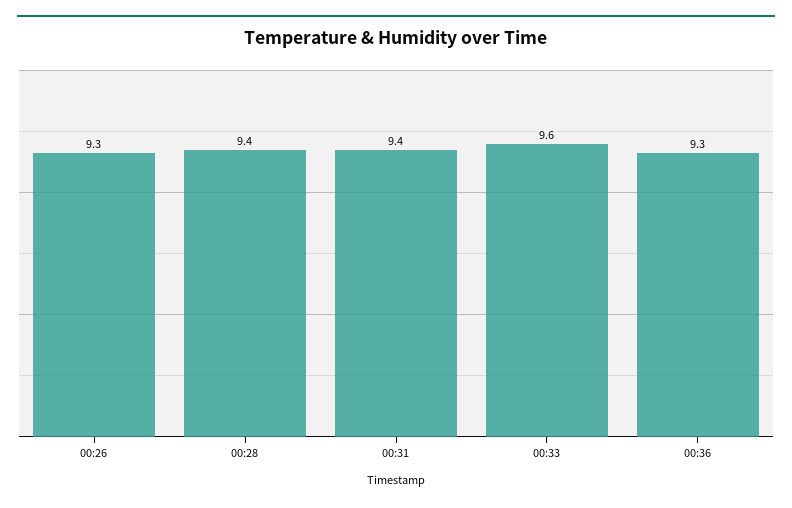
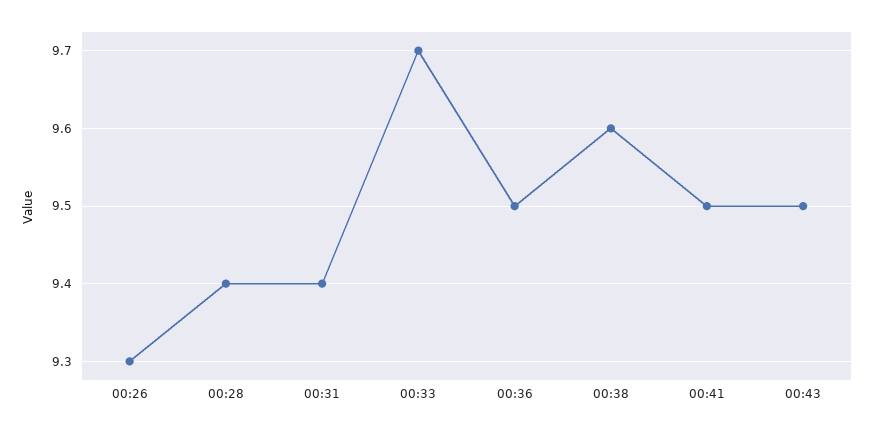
00:33: 9.6 -> 9.7
00:36: 9.3 -> 9.5
00:38: none -> 9.6
00:41: none -> 9.5
00:43: none -> 9.5

